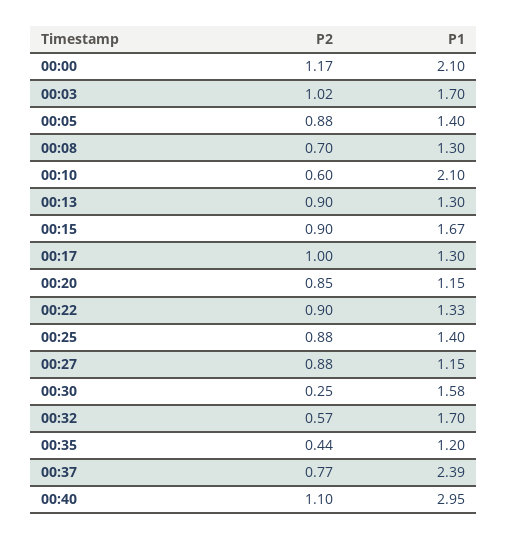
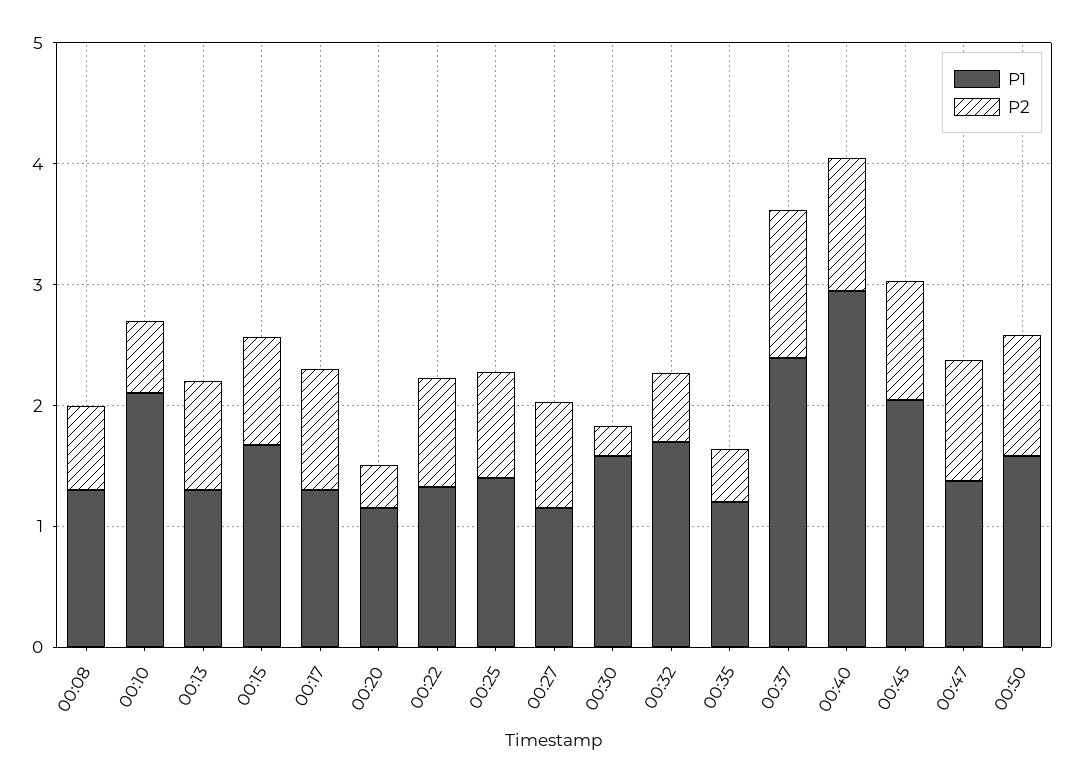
P2, 00:00: 1.17 -> none
P1, 00:00: 2.1 -> none
P2, 00:03: 1.02 -> none
P1, 00:03: 1.7 -> none
P2, 00:05: 0.88 -> none
P1, 00:05: 1.4 -> none
P2, 00:20: 0.85 -> 0.4
P2, 00:37: 0.77 -> 1.2
P1, 00:45: none -> 2
P2, 00:45: none -> 1
P1, 00:47: none -> 1.4
P2, 00:47: none -> 1
P1, 00:50: none -> 1.6
P2, 00:50: none -> 1

